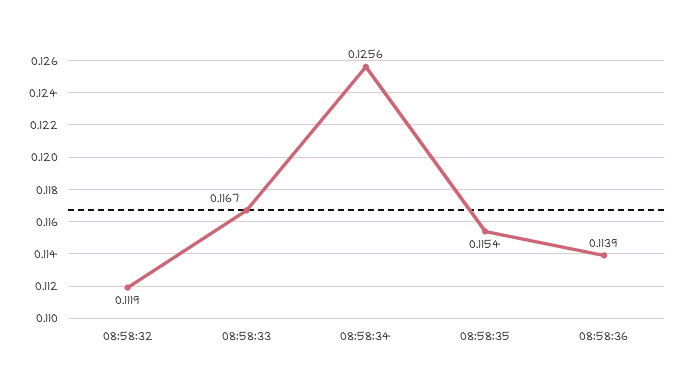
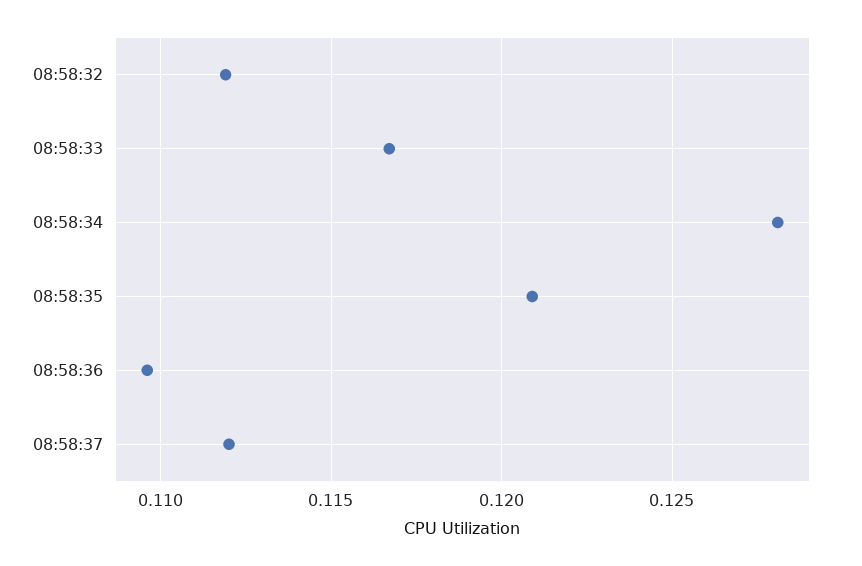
08:58:34: 0.1256 -> 0.128
08:58:35: 0.1154 -> 0.121
08:58:36: 0.1139 -> 0.1095
08:58:37: none -> 0.112

